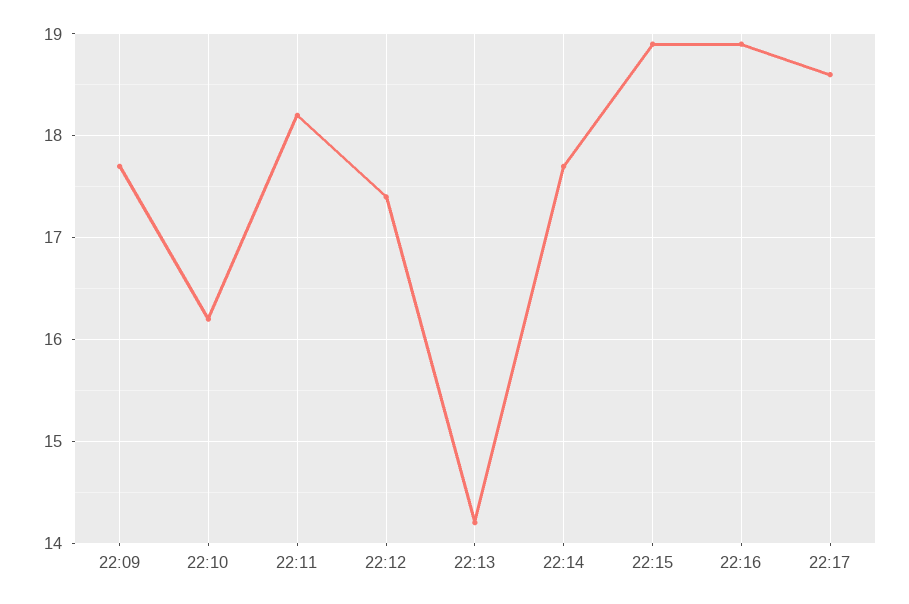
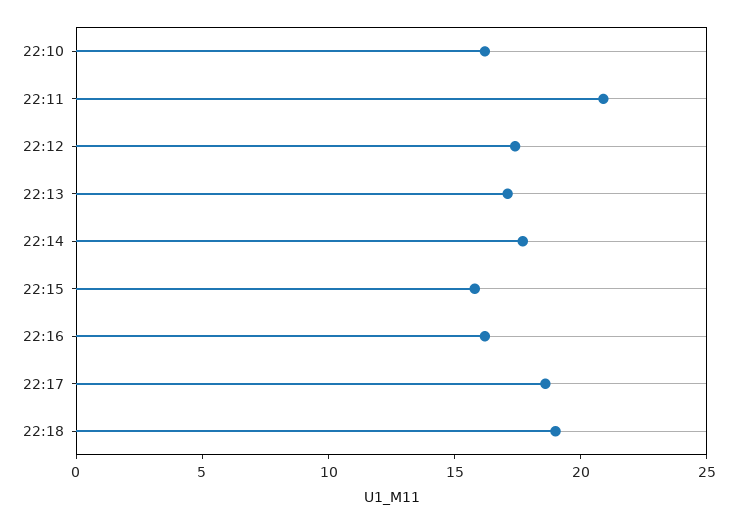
22:09: 17.7 -> none
22:11: 18.2 -> 21
22:13: 14.2 -> 17
22:15: 18.9 -> 16
22:16: 18.9 -> 16
22:18: none -> 19

